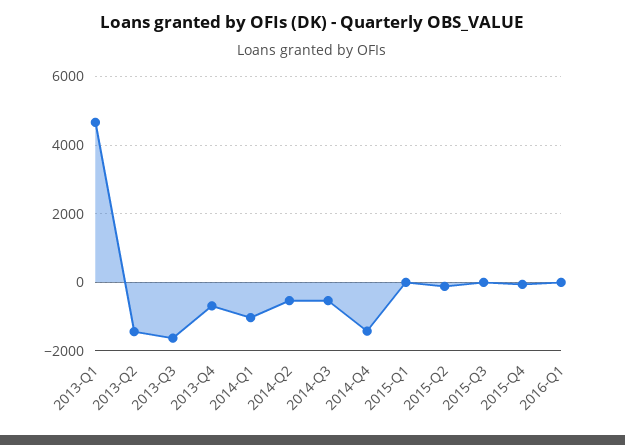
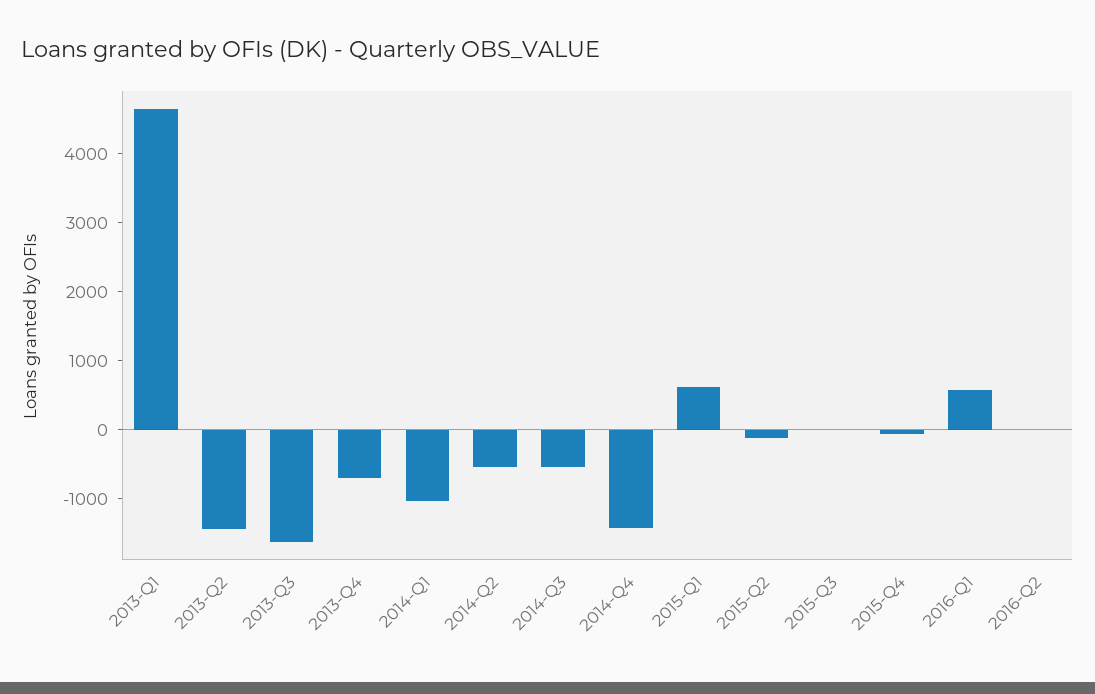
2015-Q1: 0 -> 600
2016-Q1: 0 -> 600
2016-Q2: none -> 0

